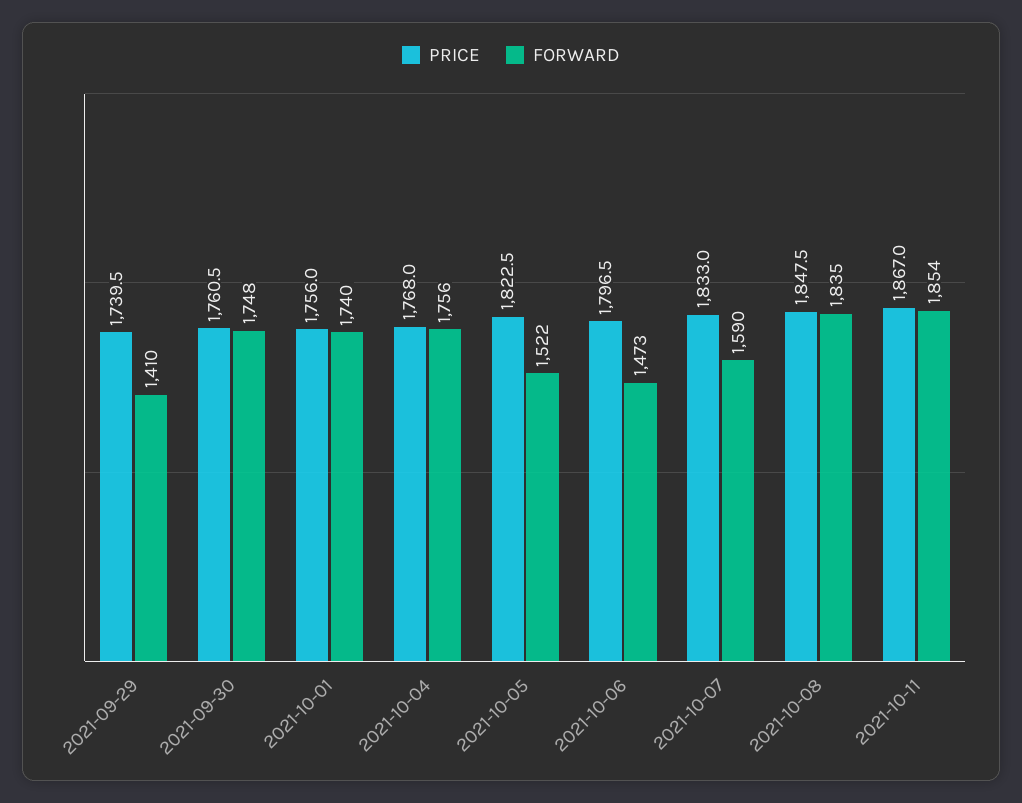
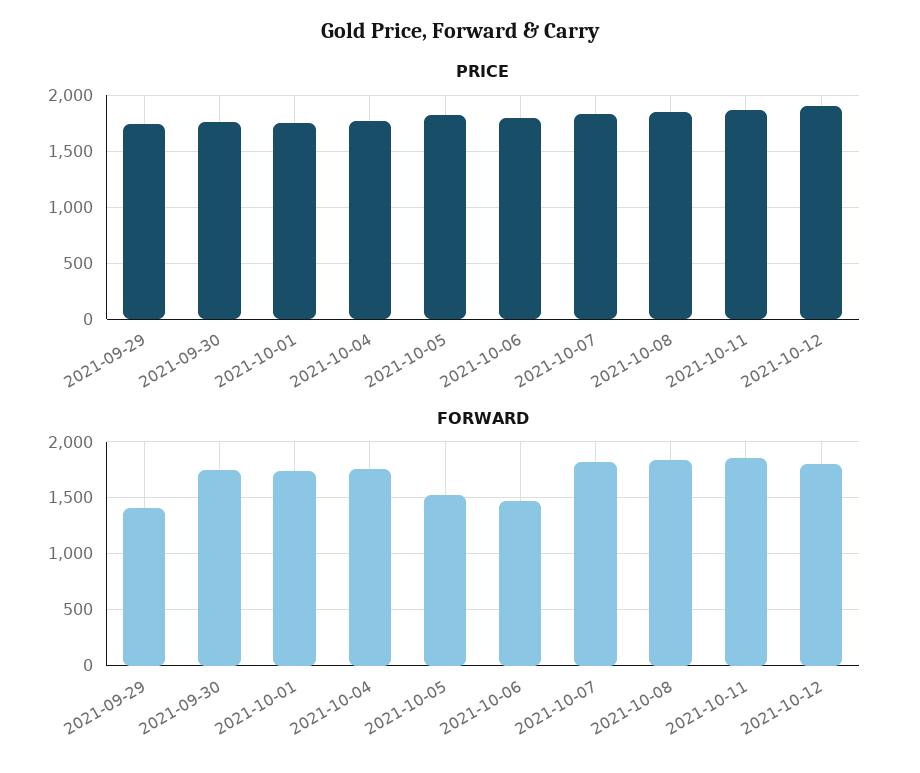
FORWARD, 2021-10-07: 1590 -> 1800
PRICE, 2021-10-12: none -> 1900
FORWARD, 2021-10-12: none -> 1800

